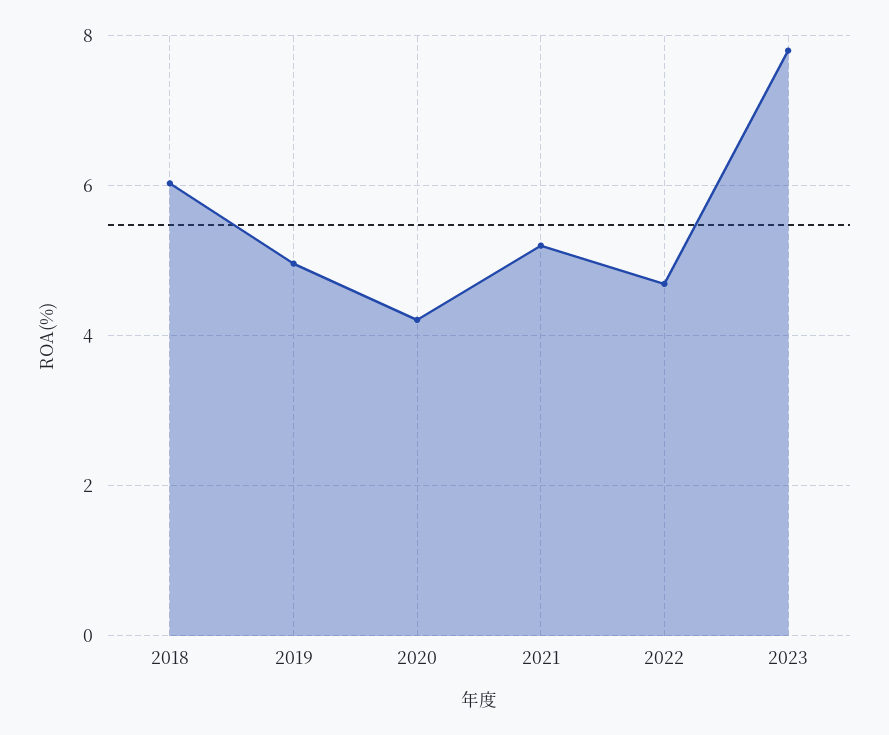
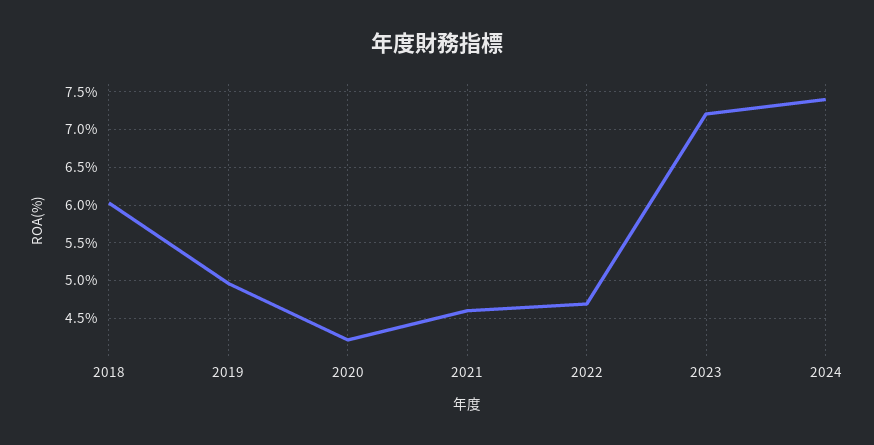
2021: 5.2 -> 4.6
2023: 7.8 -> 7.2
2024: none -> 7.4

